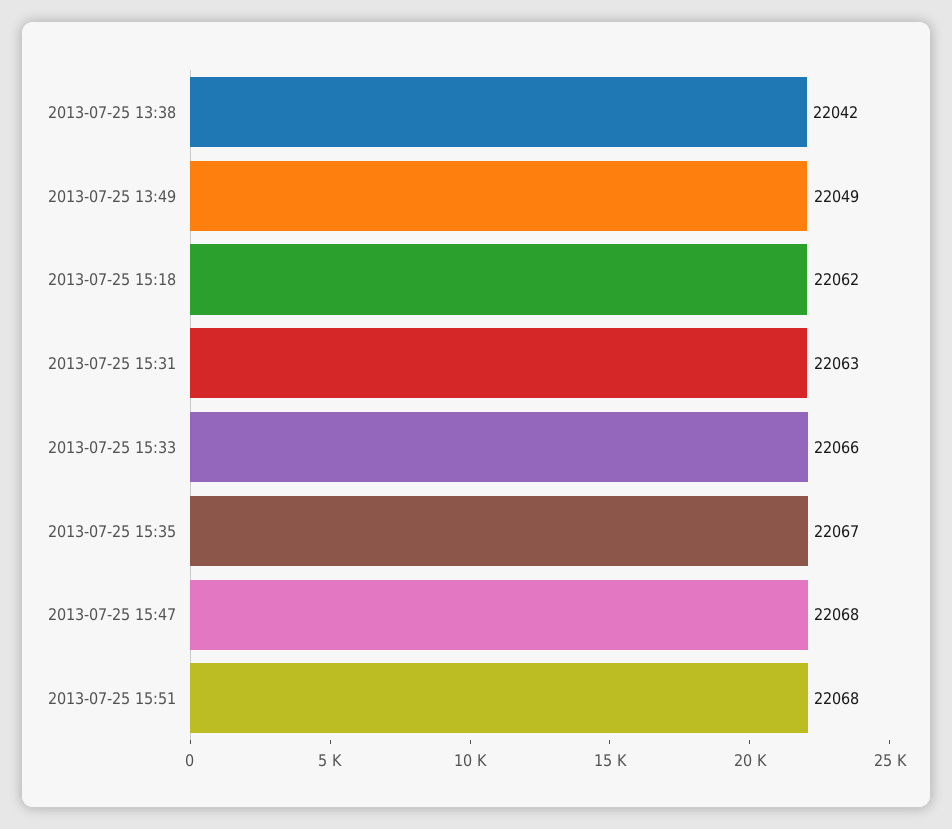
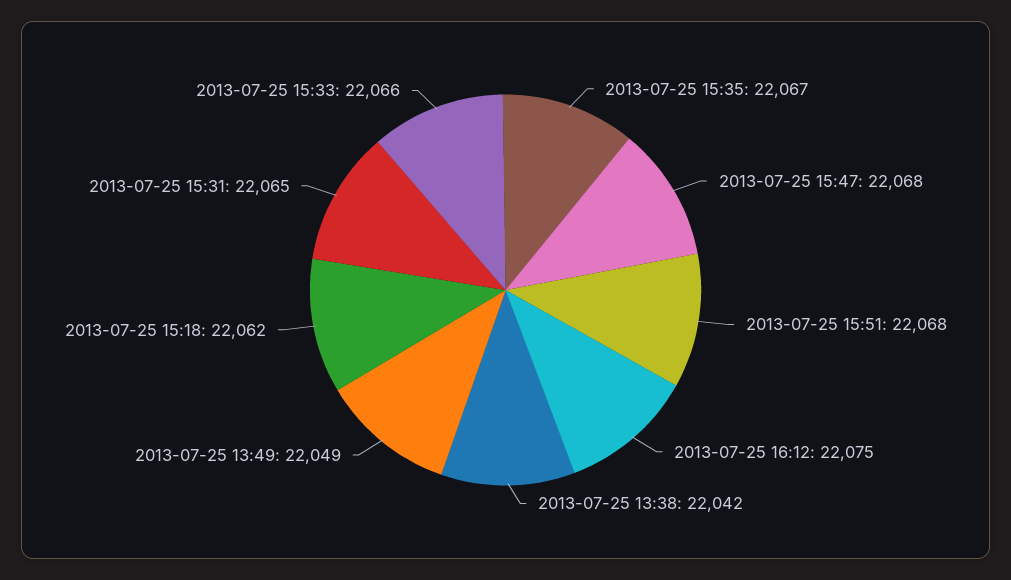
2013-07-25 15:31: 22063 -> 22065
2013-07-25 16:12: none -> 22075

